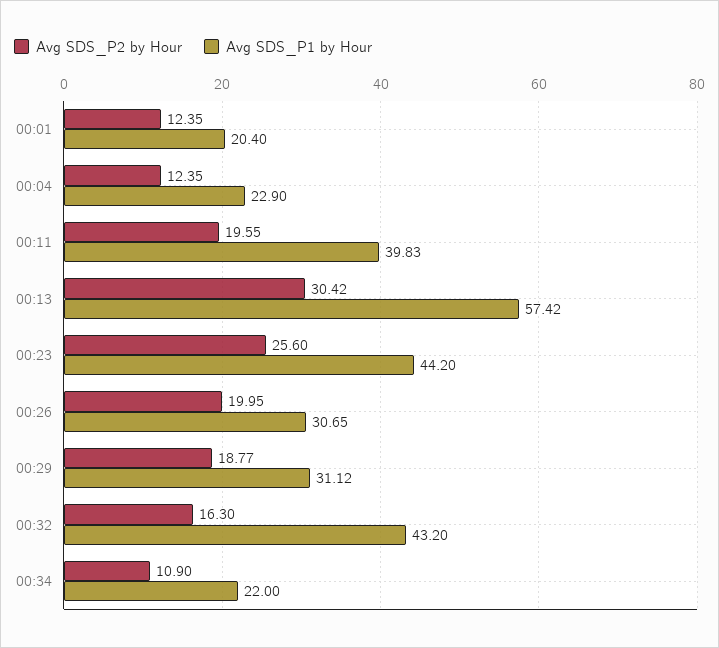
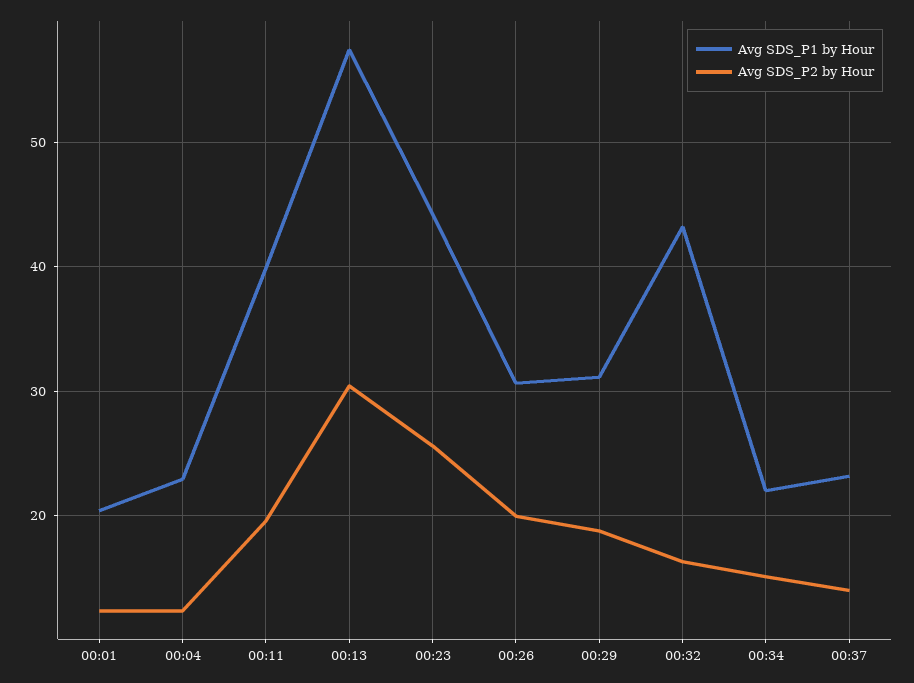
Avg SDS_P2 by Hour, 00:34: 10.9 -> 15
Avg SDS_P1 by Hour, 00:37: none -> 23
Avg SDS_P2 by Hour, 00:37: none -> 14

